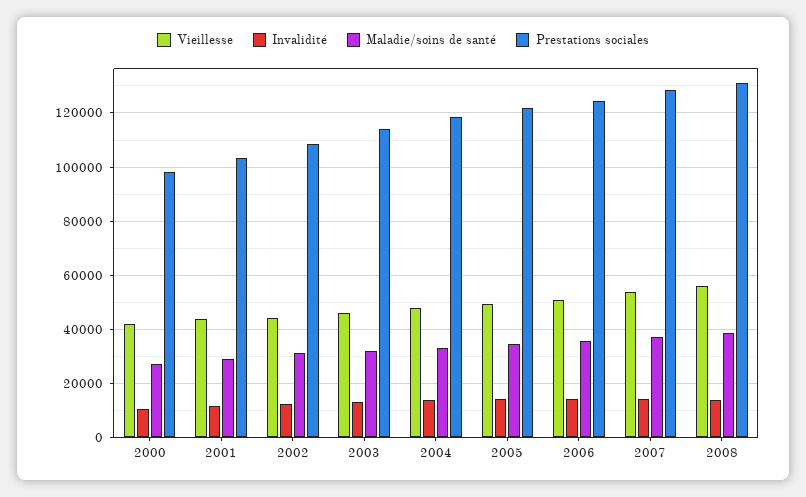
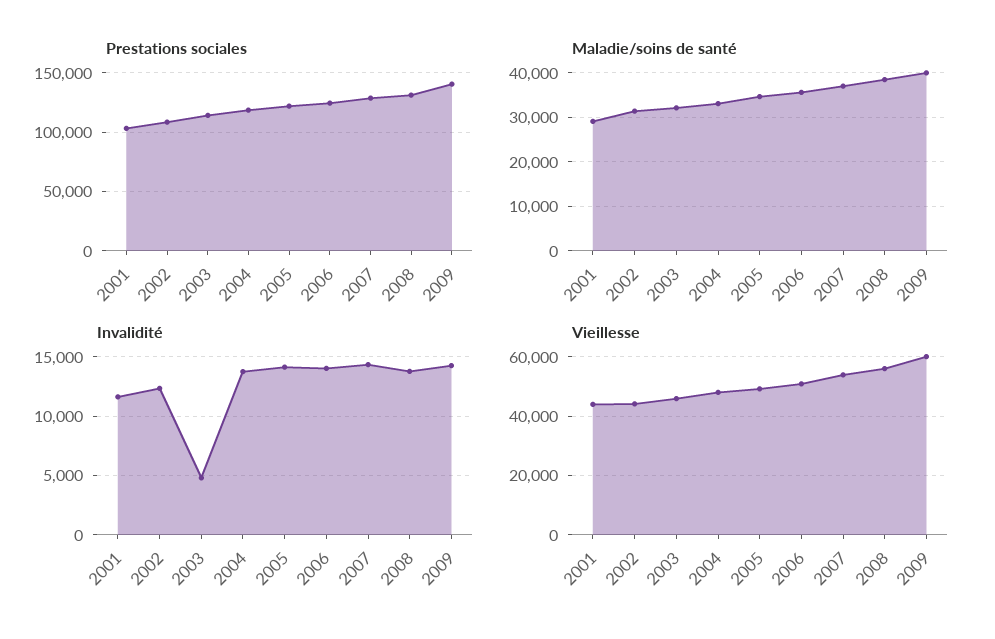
Vieillesse, 2000: 42500 -> none
Invalidité, 2000: 10000 -> none
Maladie/soins de santé, 2000: 27500 -> none
Prestations sociales, 2000: 97500 -> none
Invalidité, 2003: 12500 -> 5000
Prestations sociales, 2009: none -> 140000
Maladie/soins de santé, 2009: none -> 40000
Invalidité, 2009: none -> 14000
Vieillesse, 2009: none -> 60000

